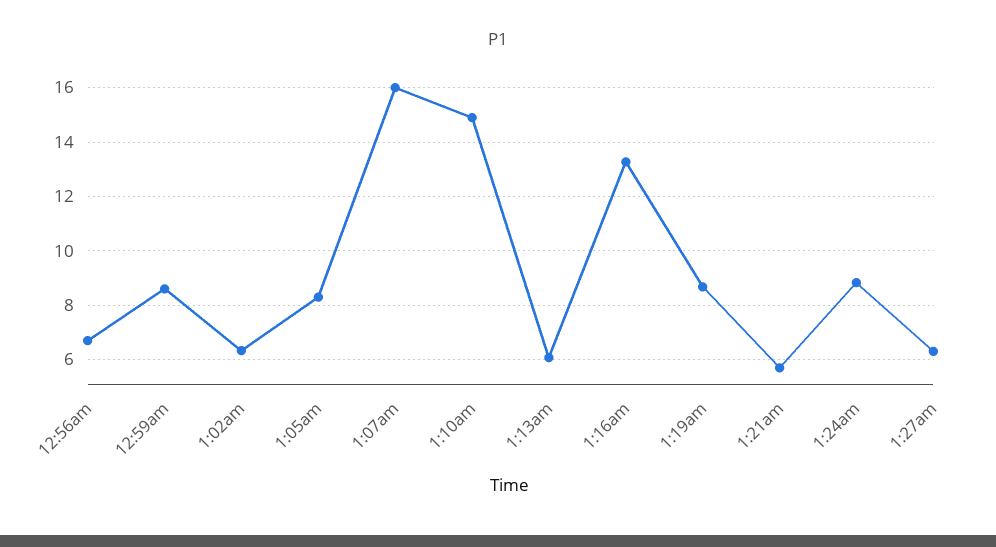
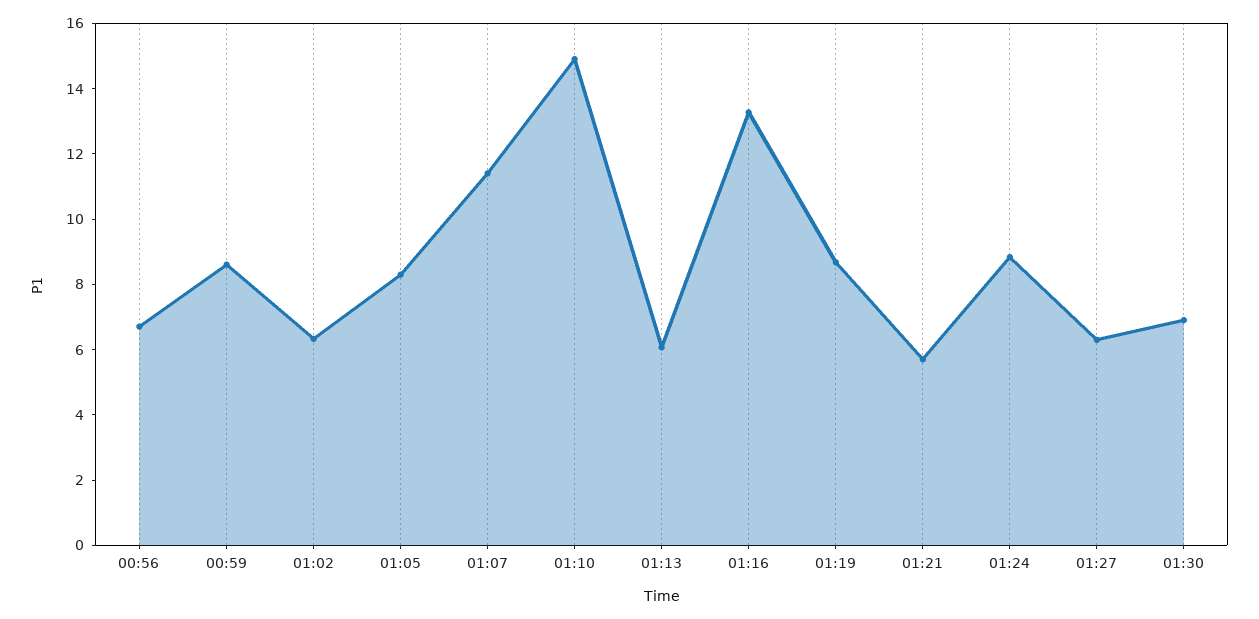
1:07am: 16 -> 11.5
01:30: none -> 7

